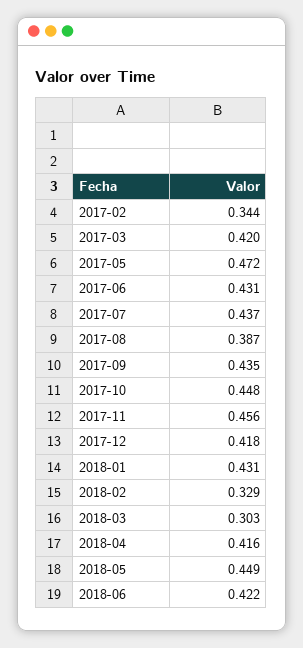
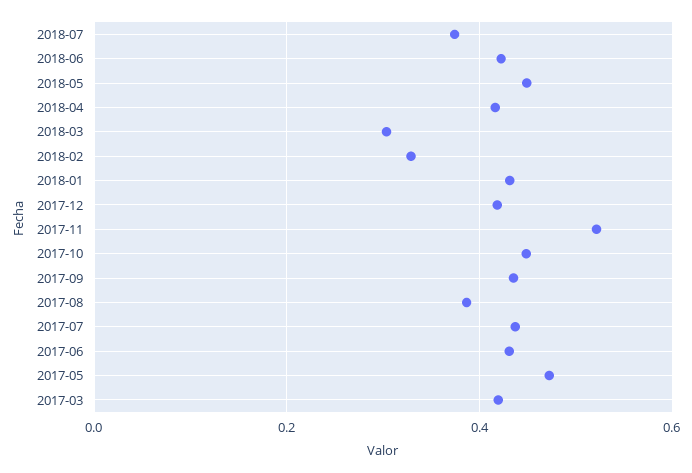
2017-02: 0.344 -> none
2017-11: 0.456 -> 0.52
2018-07: none -> 0.38

